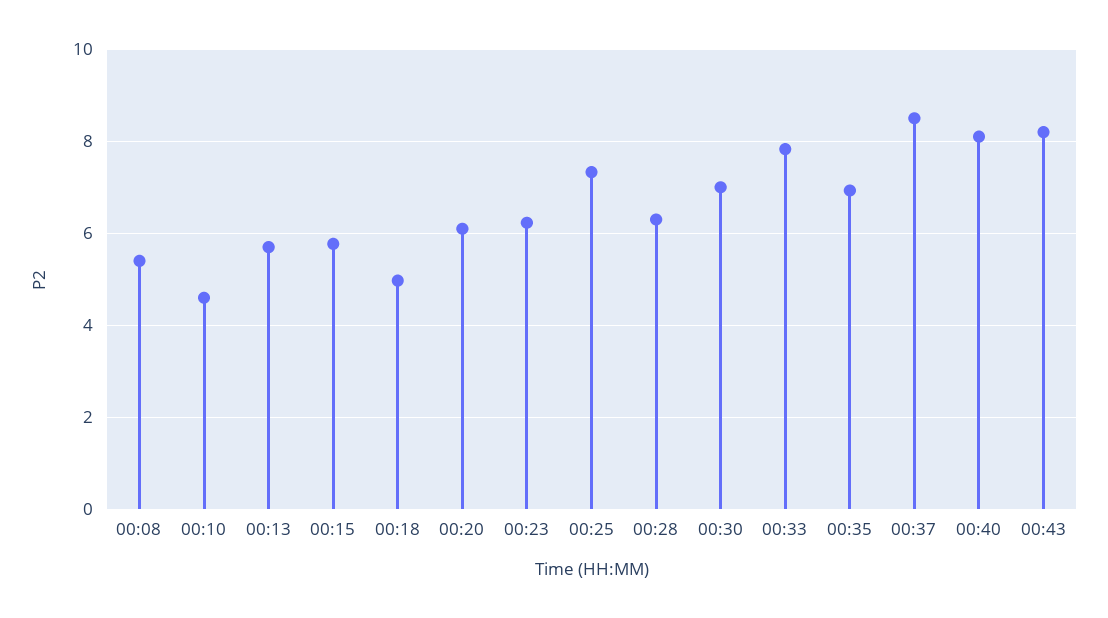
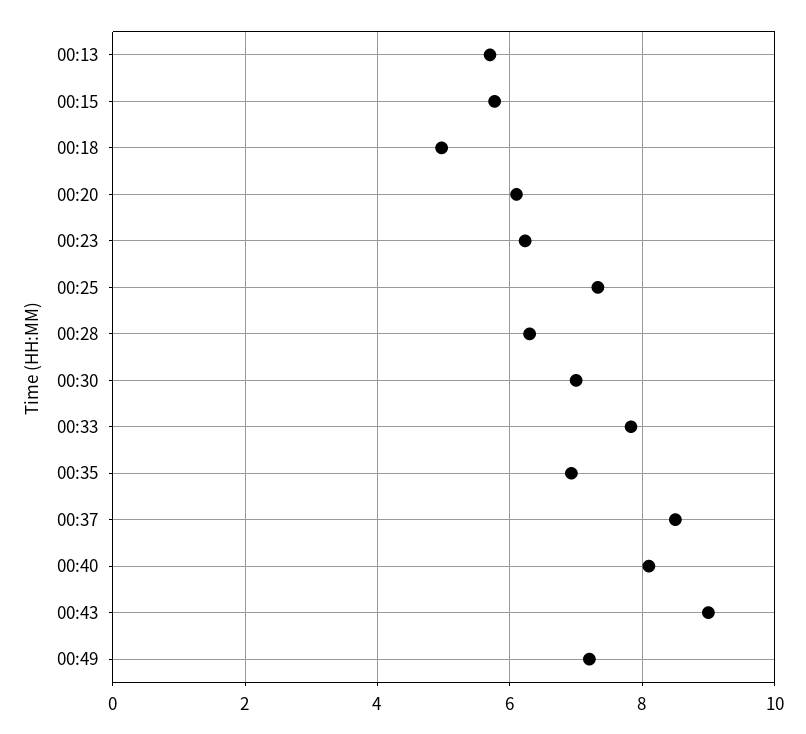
00:08: 5.4 -> none
00:10: 4.6 -> none
00:43: 8.2 -> 9
00:49: none -> 7.2

